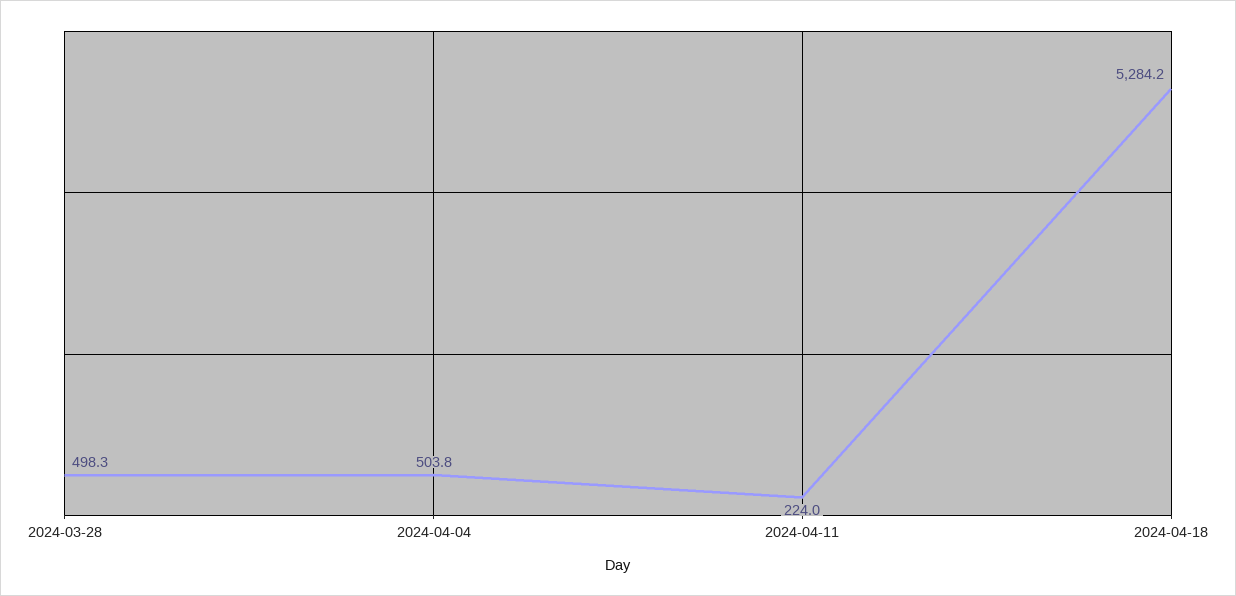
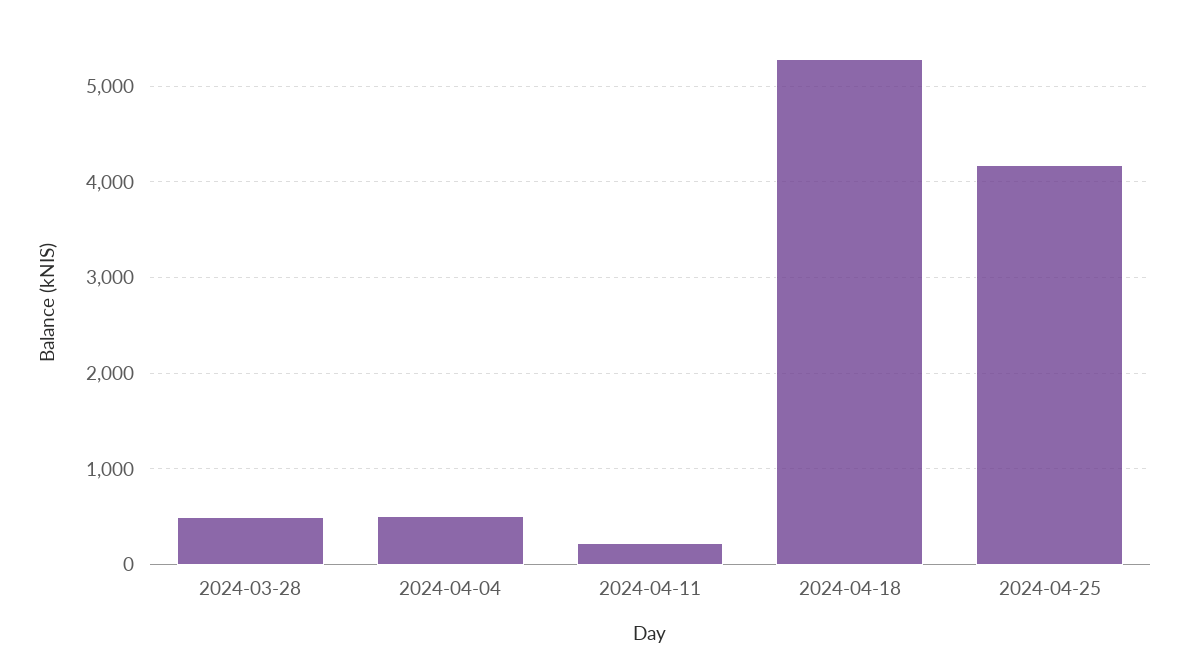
2024-04-25: none -> 4200

